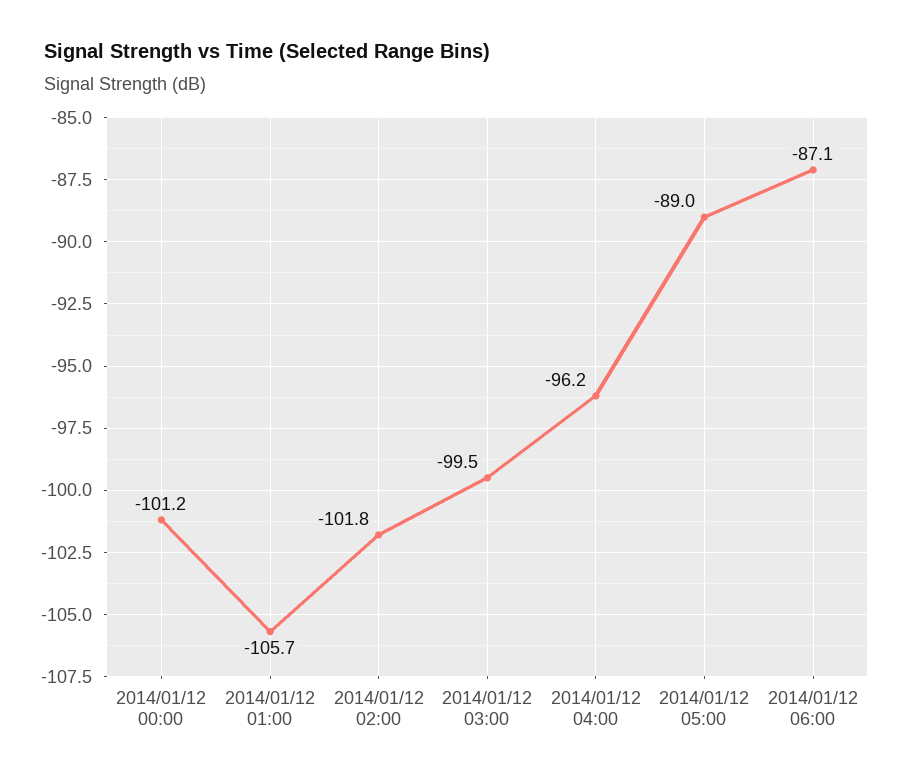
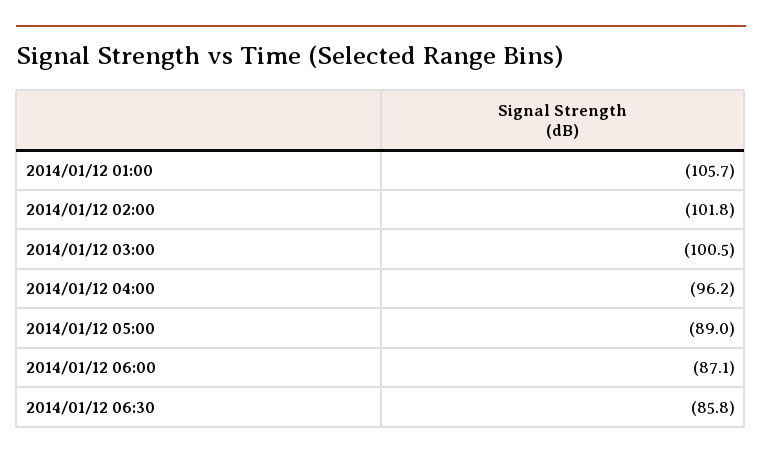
2014/01/12 00:00: -101.2 -> none
2014/01/12 03:00: -99.5 -> -100.5
2014/01/12 06:30: none -> -85.8

